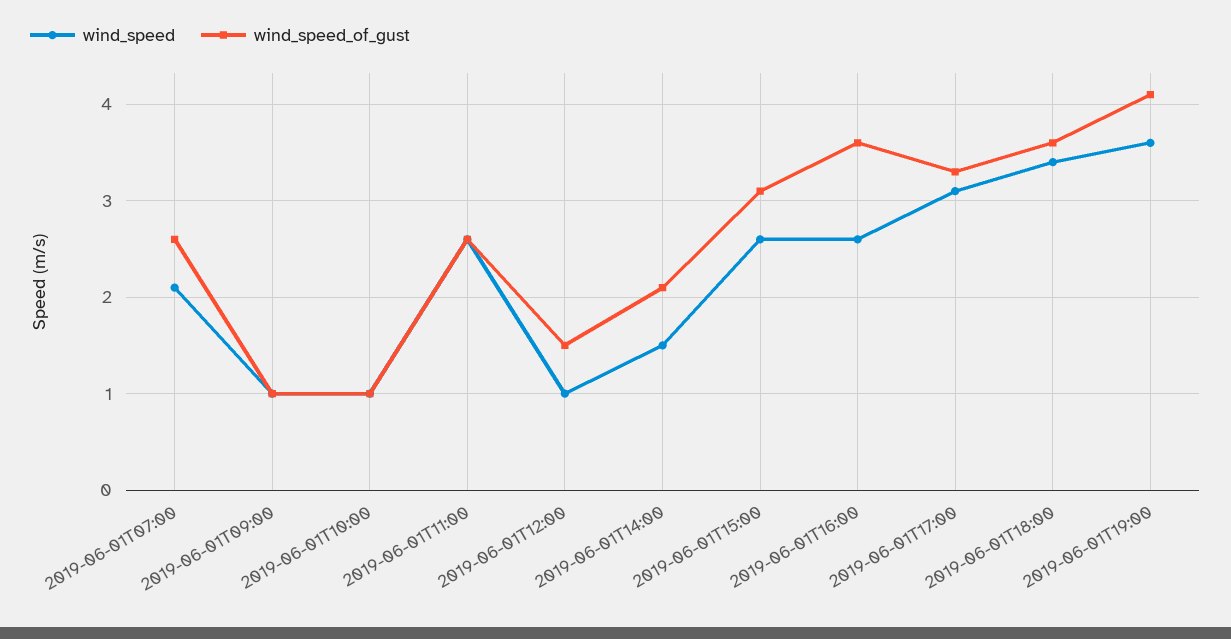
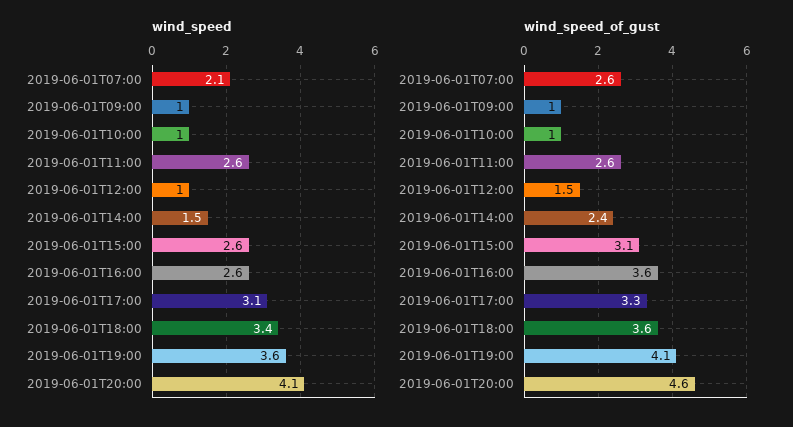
wind_speed_of_gust, 2019-06-01T14:00: 2.1 -> 2.4
wind_speed, 2019-06-01T20:00: none -> 4.1
wind_speed_of_gust, 2019-06-01T20:00: none -> 4.6

